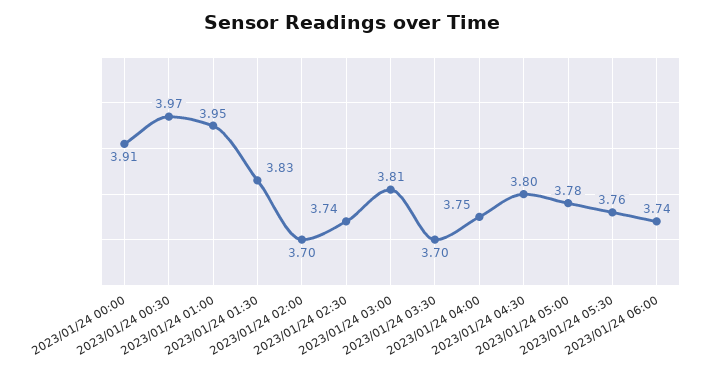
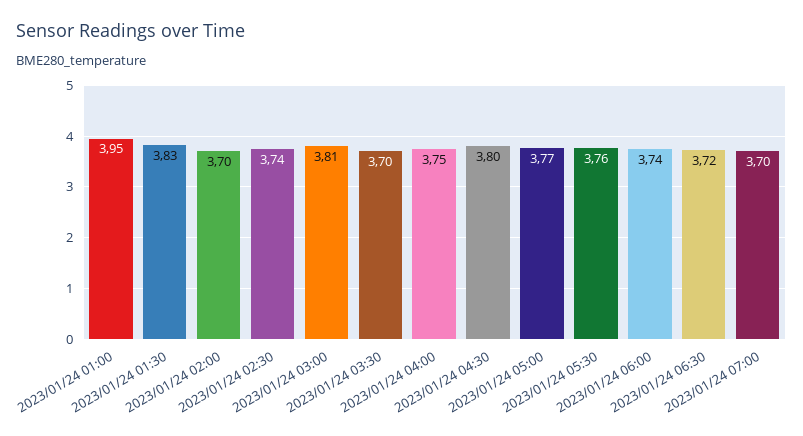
2023/01/24 00:00: 3.91 -> none
2023/01/24 00:30: 3.97 -> none
2023/01/24 05:00: 3.78 -> 3.77
2023/01/24 06:30: none -> 3.72
2023/01/24 07:00: none -> 3.7

